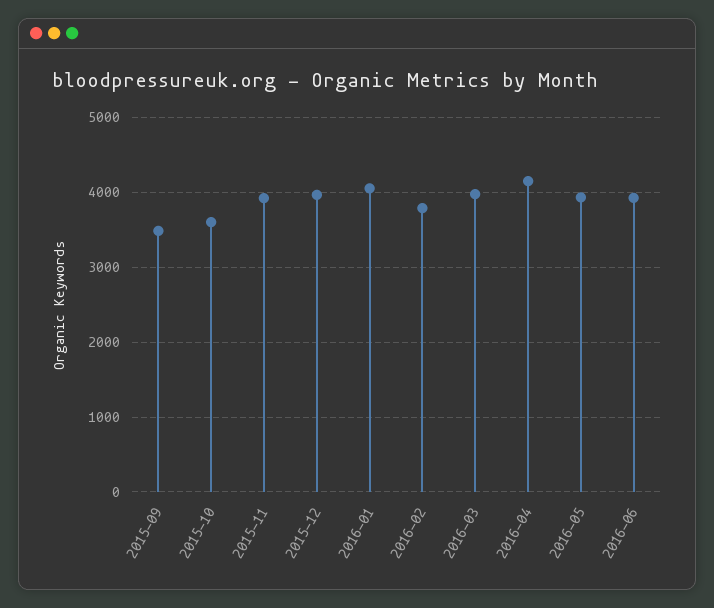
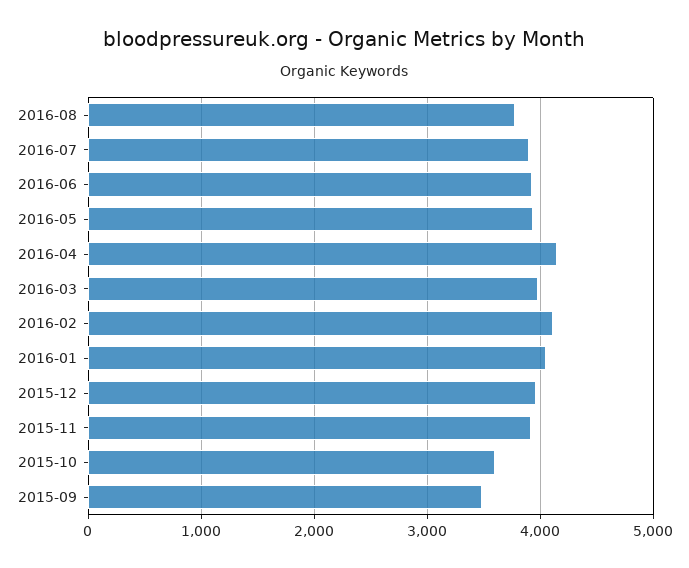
2016-02: 3800 -> 4100
2016-08: none -> 3800
2016-07: none -> 3900

